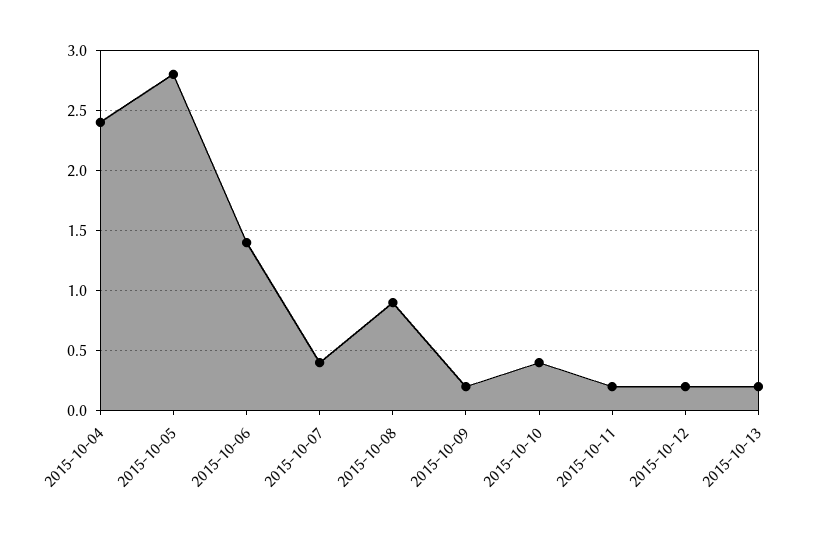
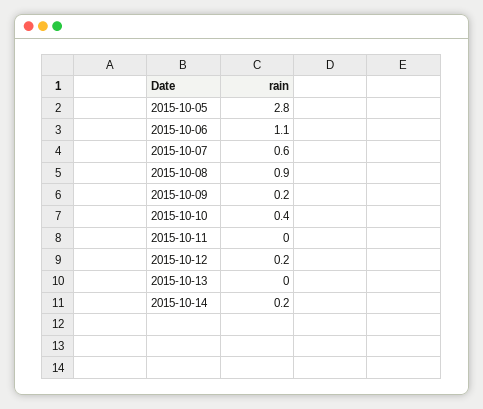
2015-10-04: 2.4 -> none
2015-10-06: 1.4 -> 1.1
2015-10-07: 0.4 -> 0.6
2015-10-11: 0.2 -> 0
2015-10-13: 0.2 -> 0
2015-10-14: none -> 0.2

